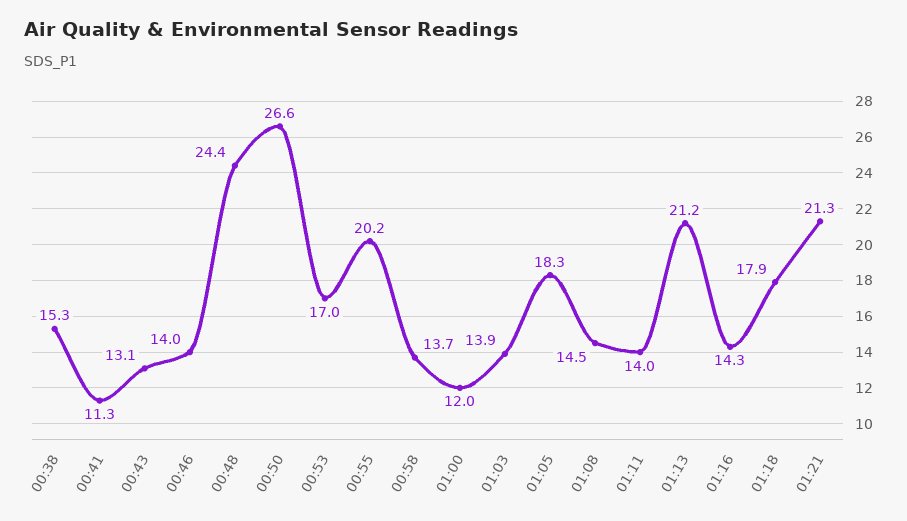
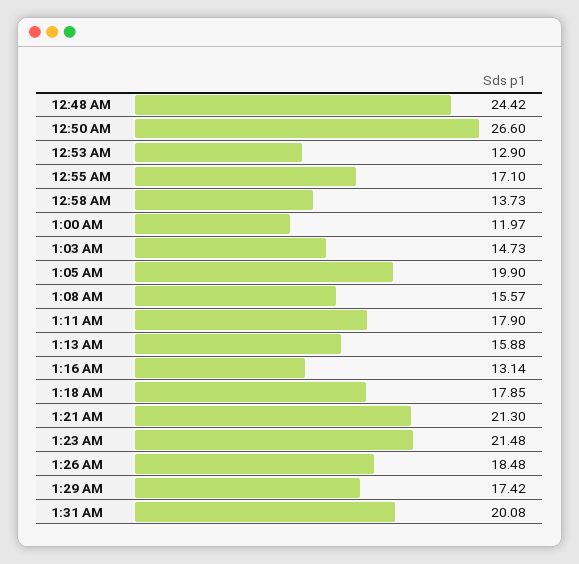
00:38: 15.3 -> none
00:41: 11.3 -> none
00:43: 13.1 -> none
00:46: 14 -> none
00:53: 17 -> 12.9
00:55: 20.2 -> 17.1
01:03: 13.9 -> 14.73
01:05: 18.3 -> 19.9
01:08: 14.5 -> 15.57
01:11: 14 -> 17.9
01:13: 21.2 -> 15.88
01:16: 14.3 -> 13.14
1:23 AM: none -> 21.48
1:26 AM: none -> 18.48
1:29 AM: none -> 17.42
1:31 AM: none -> 20.08

